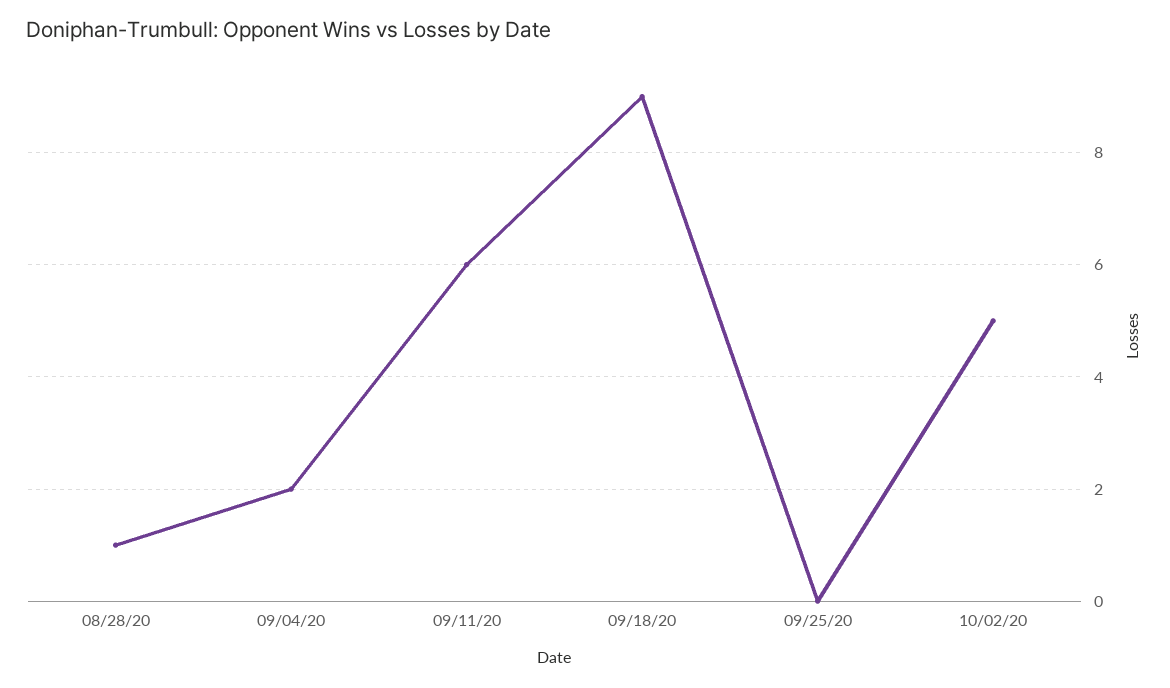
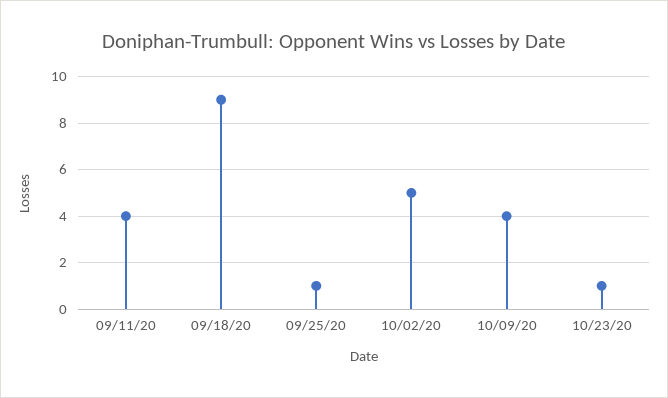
08/28/20: 1 -> none
09/04/20: 2 -> none
09/11/20: 6 -> 4
09/25/20: 0 -> 1
10/09/20: none -> 4
10/23/20: none -> 1

